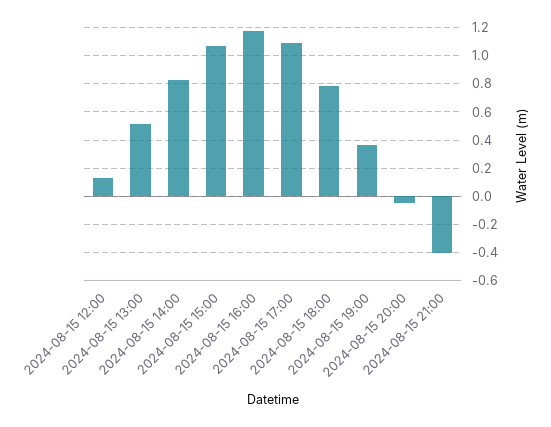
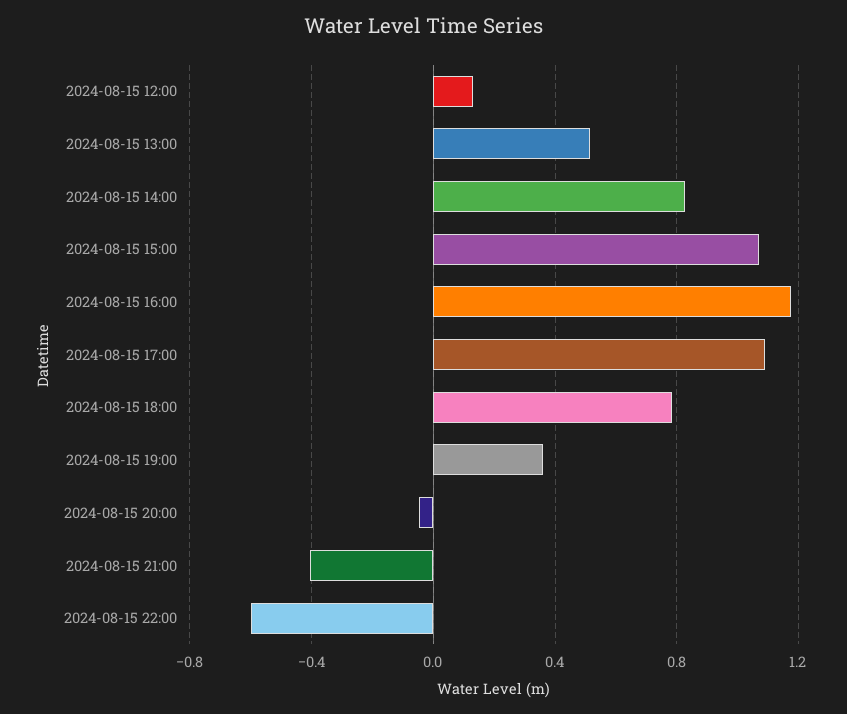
2024-08-15 22:00: none -> -0.6

